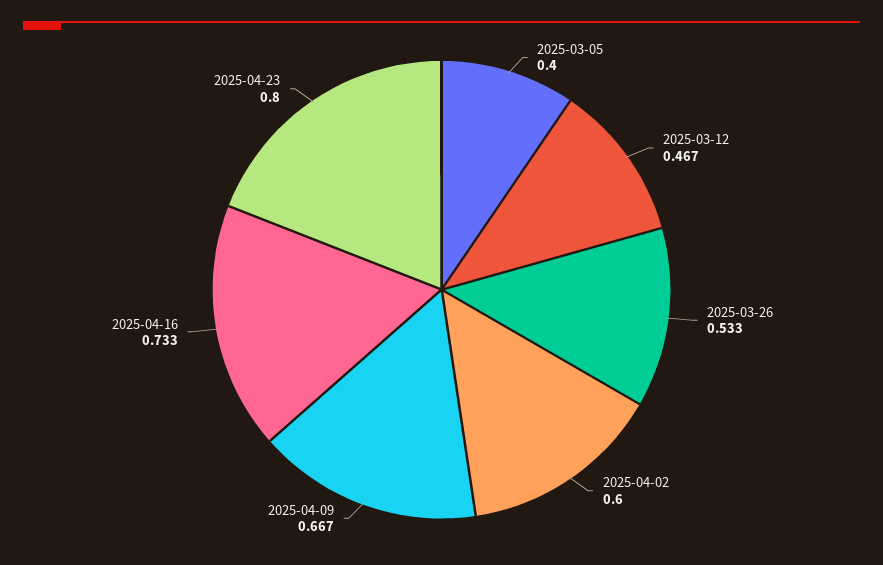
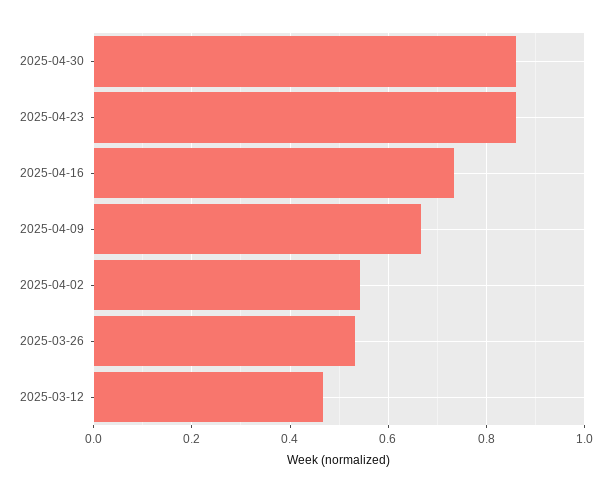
2025-03-05: 0.4 -> none
2025-04-02: 0.6 -> 0.54
2025-04-23: 0.8 -> 0.86
2025-04-30: none -> 0.86

